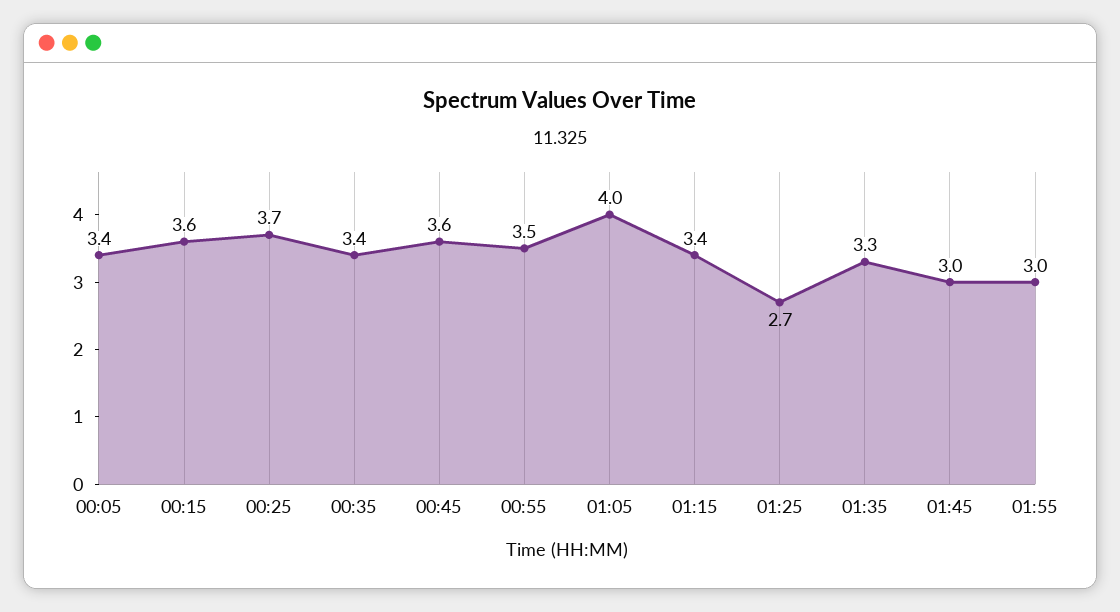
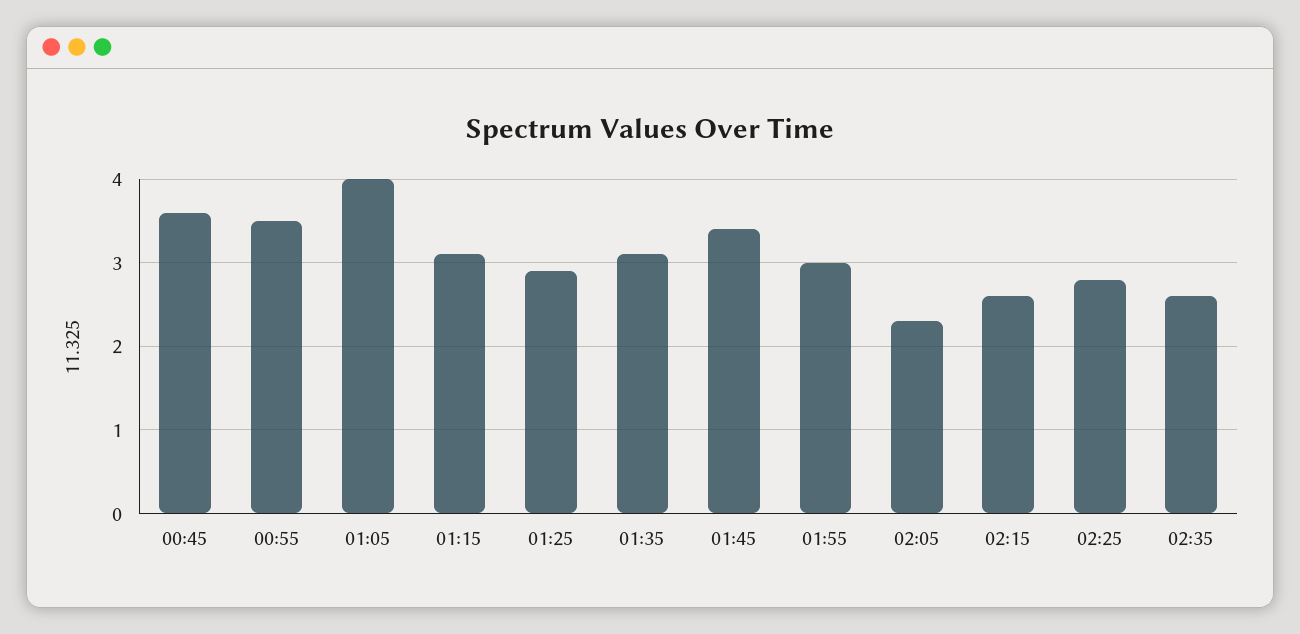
00:05: 3.4 -> none
00:15: 3.6 -> none
00:25: 3.7 -> none
00:35: 3.4 -> none
01:15: 3.4 -> 3.1
01:25: 2.7 -> 2.9
01:35: 3.3 -> 3.1
01:45: 3 -> 3.4
02:05: none -> 2.3
02:15: none -> 2.6
02:25: none -> 2.8
02:35: none -> 2.6

